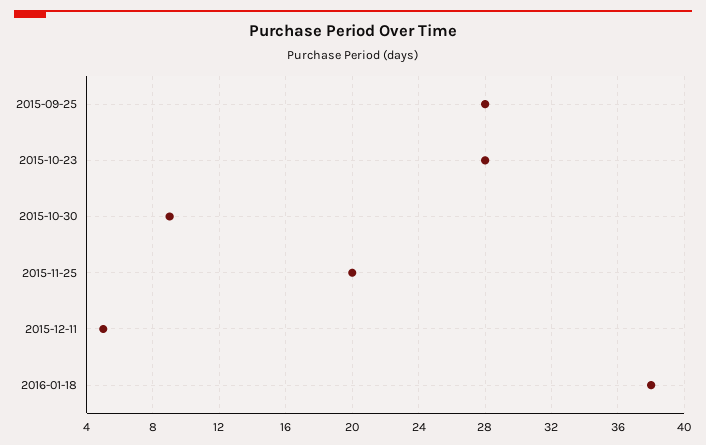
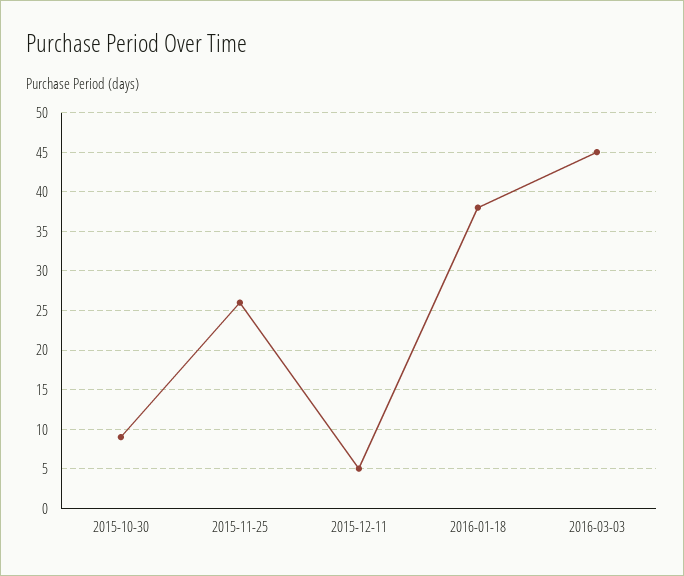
2015-09-25: 28 -> none
2015-10-23: 28 -> none
2015-11-25: 20 -> 26
2016-03-03: none -> 45

